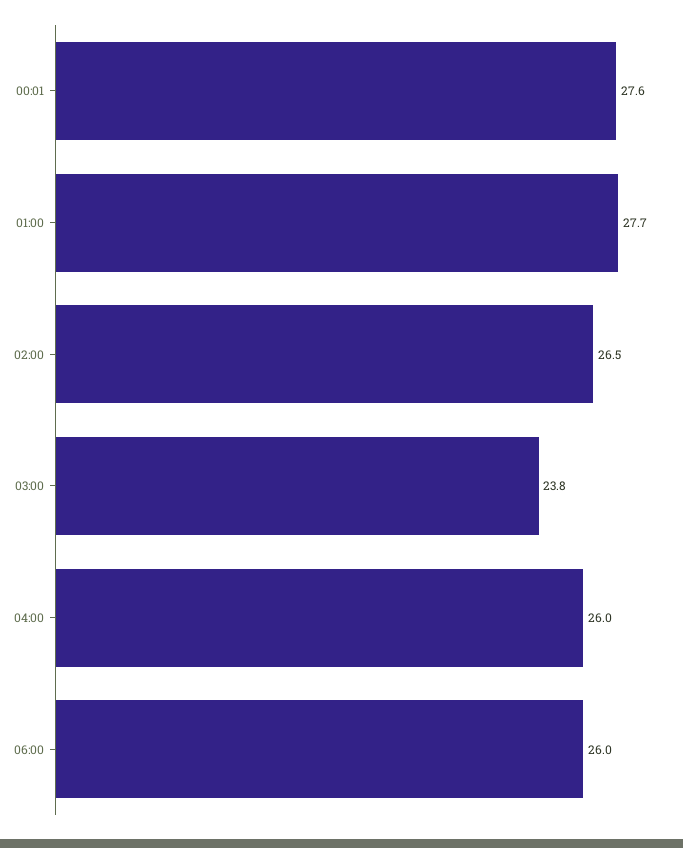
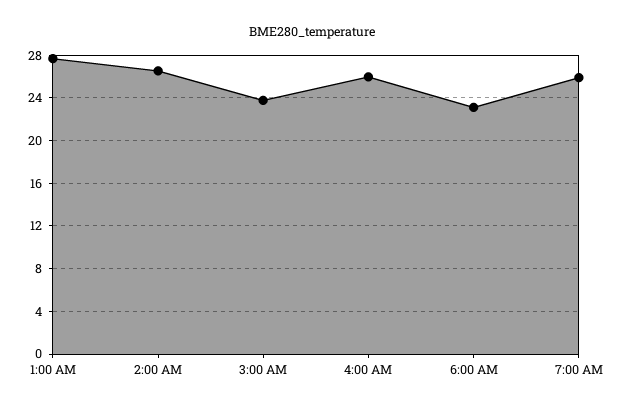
00:01: 27.6 -> none
06:00: 26 -> 23
7:00 AM: none -> 26

